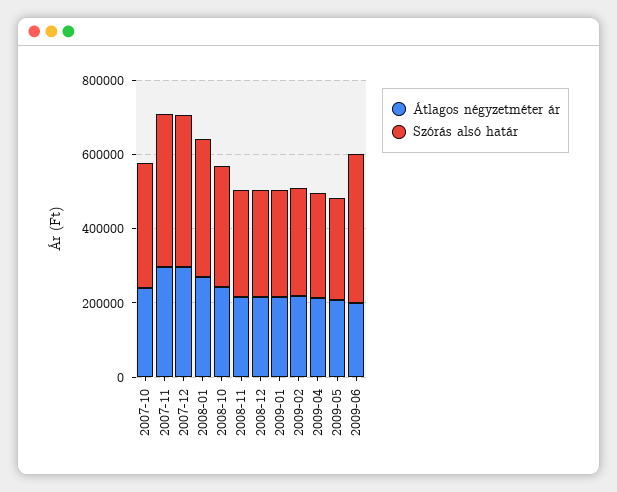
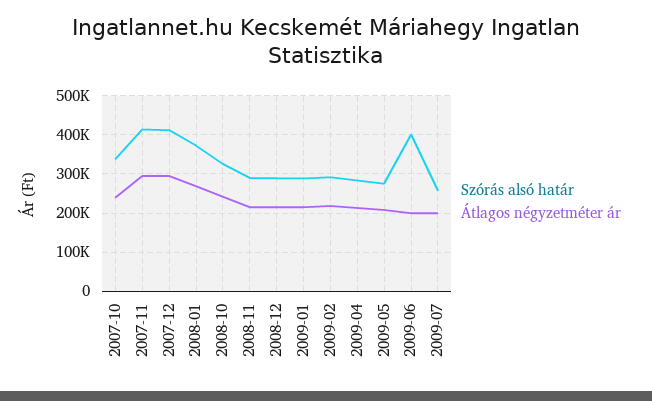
Szórás alsó határ, 2009-07: none -> 260000
Átlagos négyzetméter ár, 2009-07: none -> 200000

